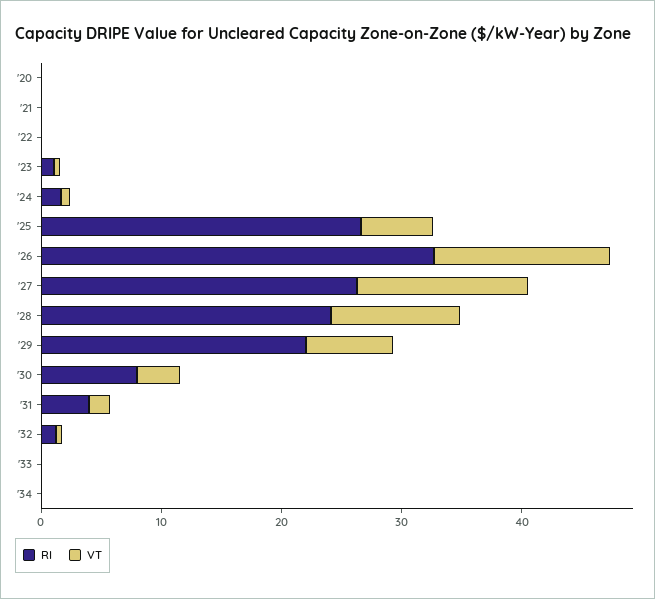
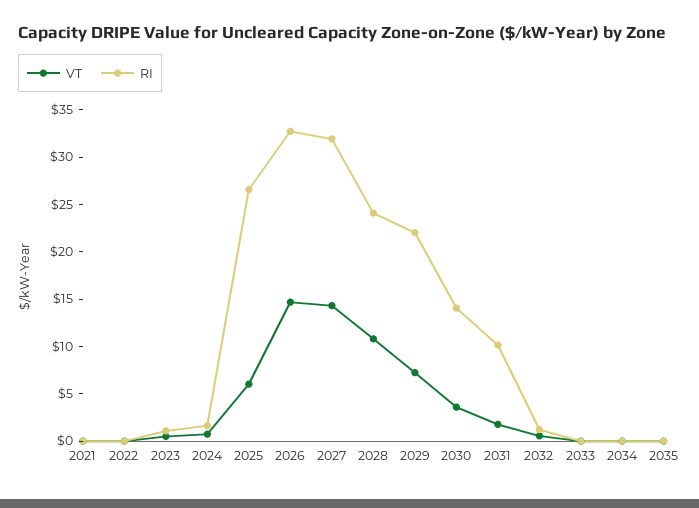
RI, '20: 0 -> none
VT, '20: 0 -> none
RI, '27: 26 -> 32
RI, '30: 8 -> 14
RI, '31: 4 -> 10
VT, 2035: none -> 0
RI, 2035: none -> 0

